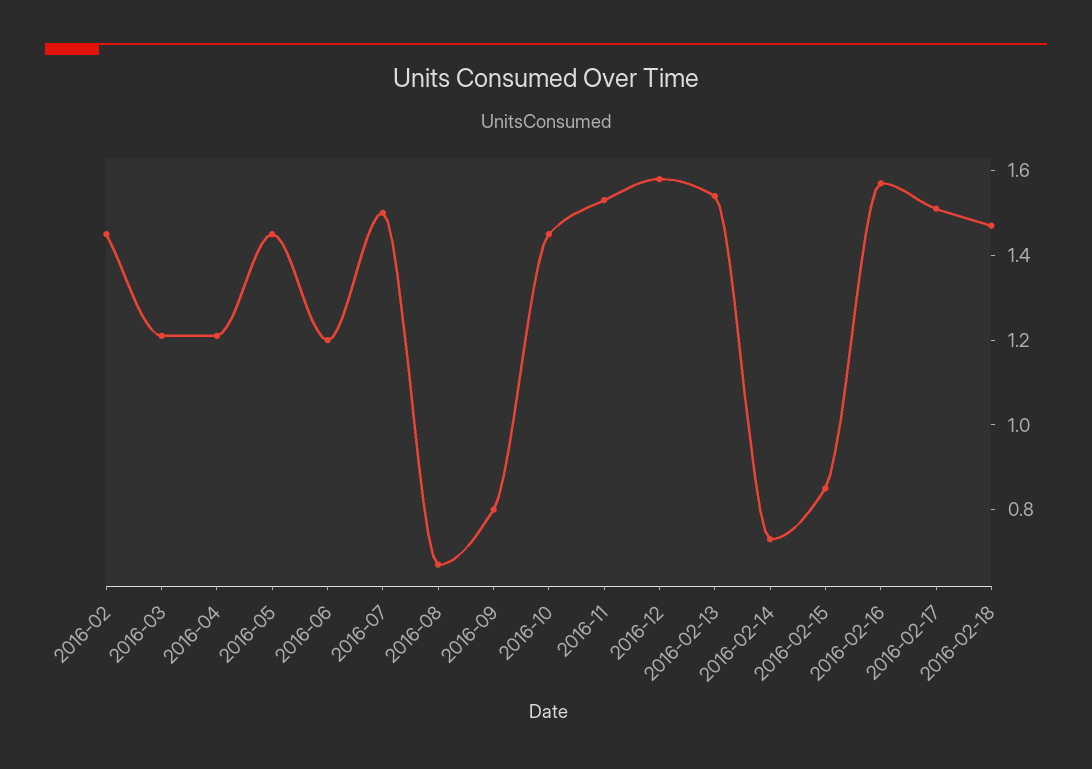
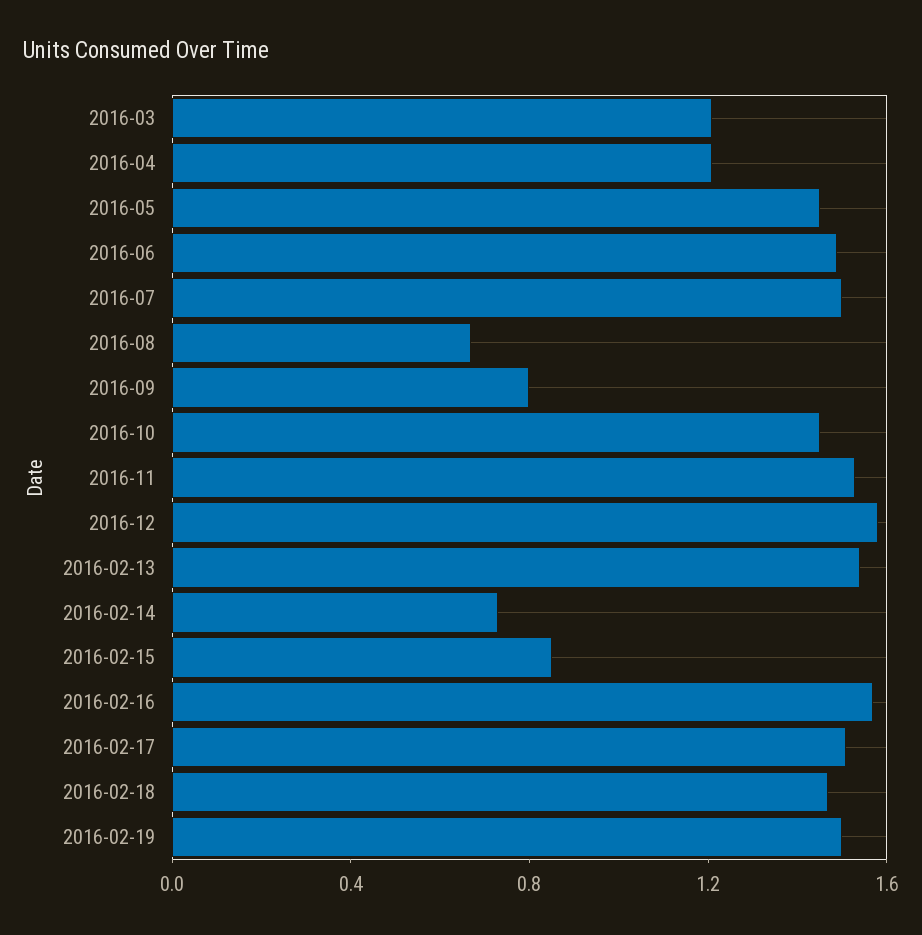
2016-02: 1.45 -> none
2016-06: 1.2 -> 1.5
2016-02-19: none -> 1.5

